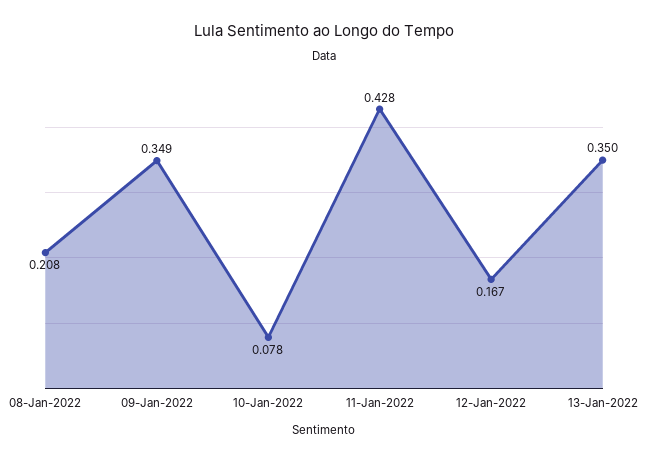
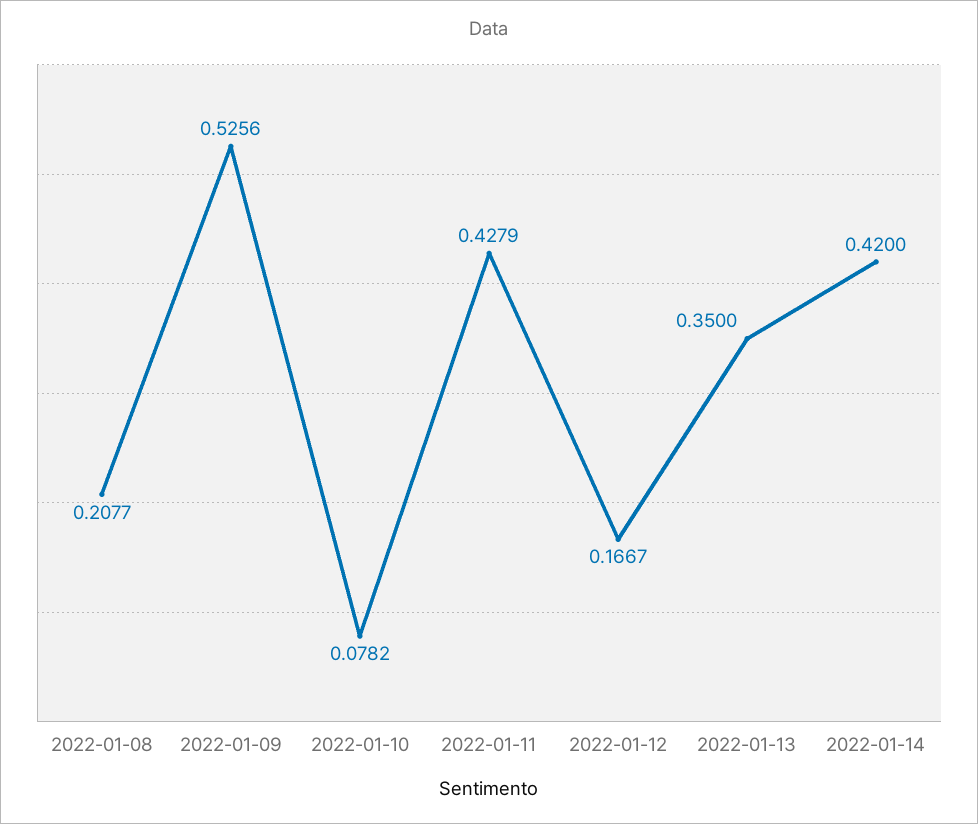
09-Jan-2022: 0.349 -> 0.5256
2022-01-14: none -> 0.42

